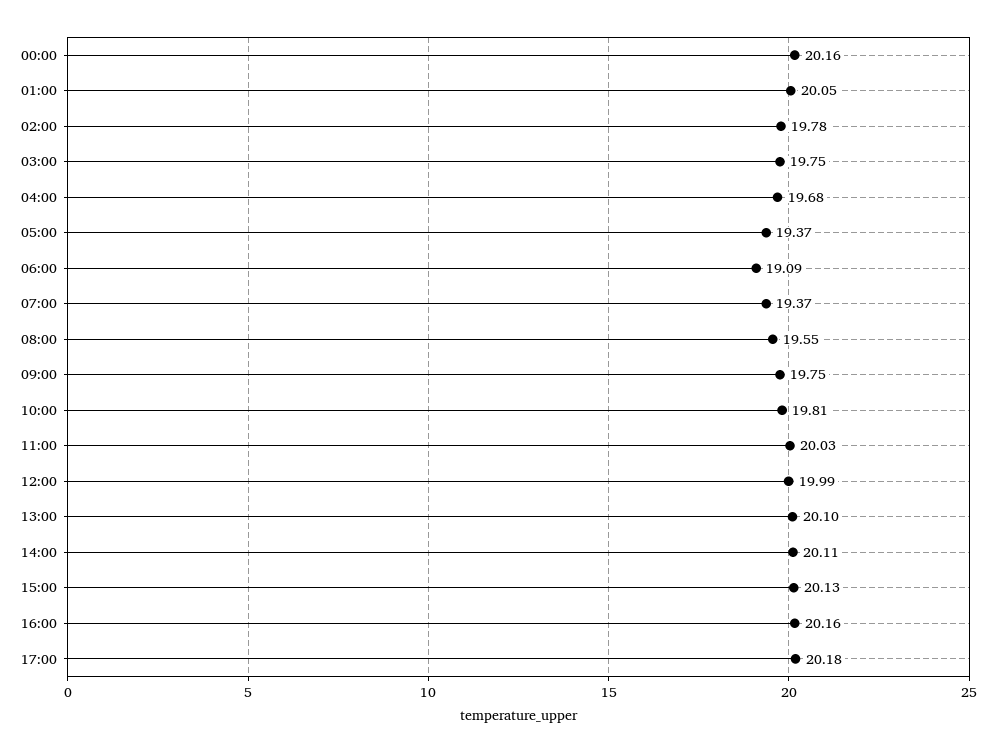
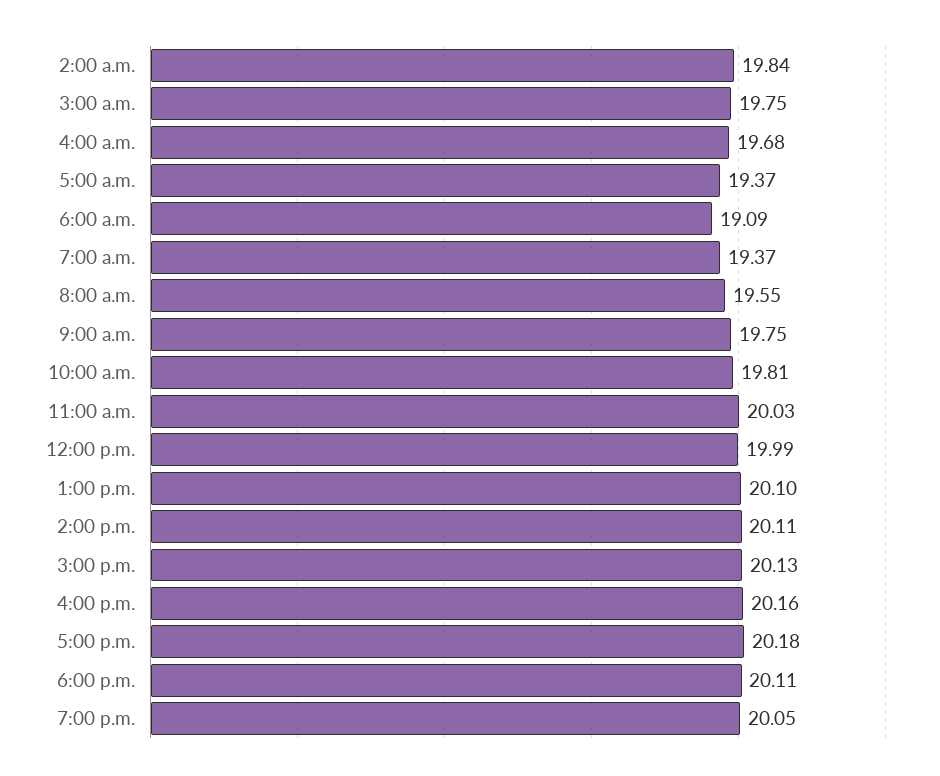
00:00: 20.16 -> none
01:00: 20.05 -> none
02:00: 19.78 -> 19.84
6:00 p.m.: none -> 20.11
7:00 p.m.: none -> 20.05

